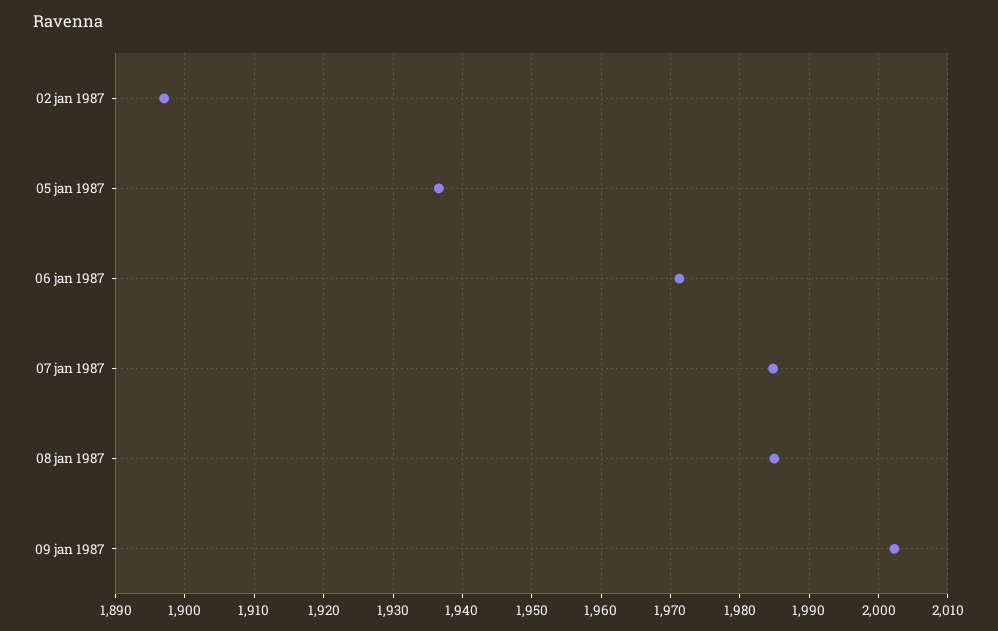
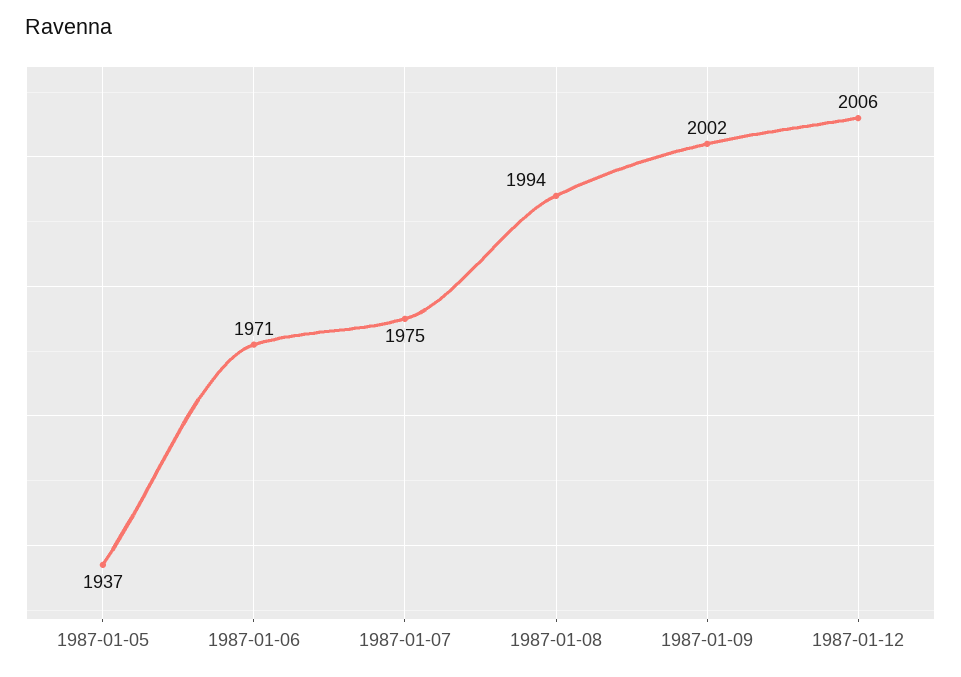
02 jan 1987: 1897 -> none
07 jan 1987: 1985 -> 1975
08 jan 1987: 1985 -> 1994
1987-01-12: none -> 2006

